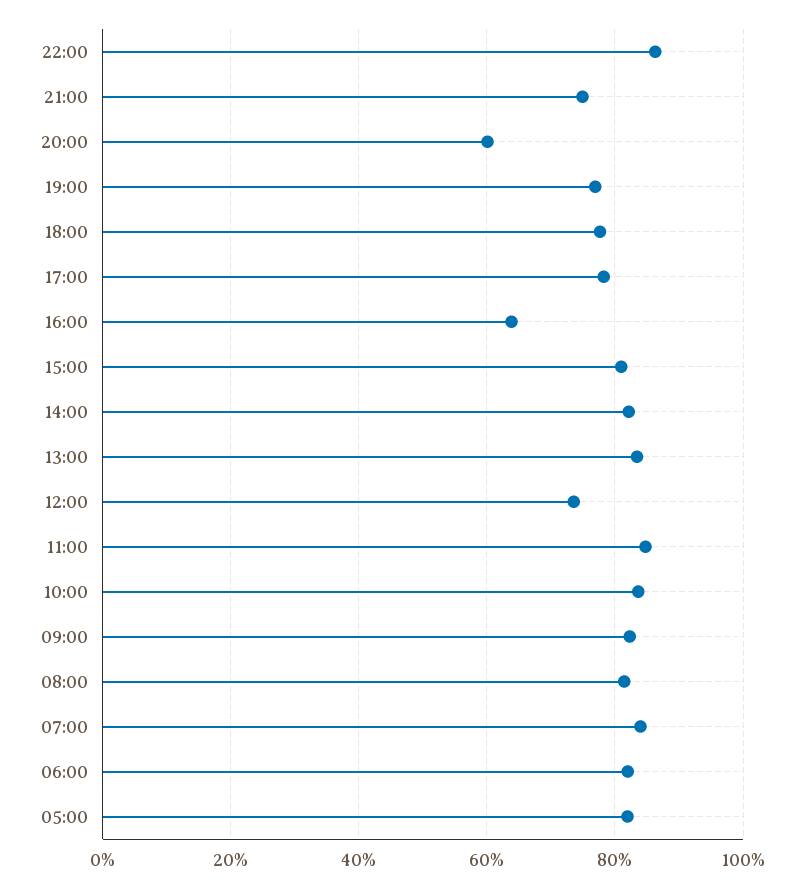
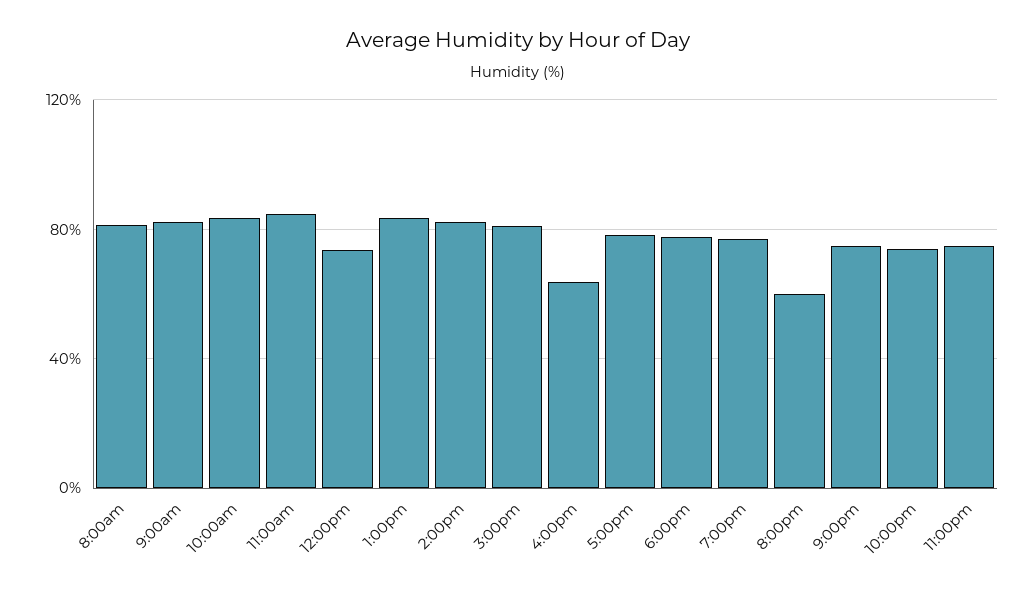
22:00: 86 -> 75
07:00: 84 -> none
06:00: 82 -> none
05:00: 82 -> none
11:00pm: none -> 75

